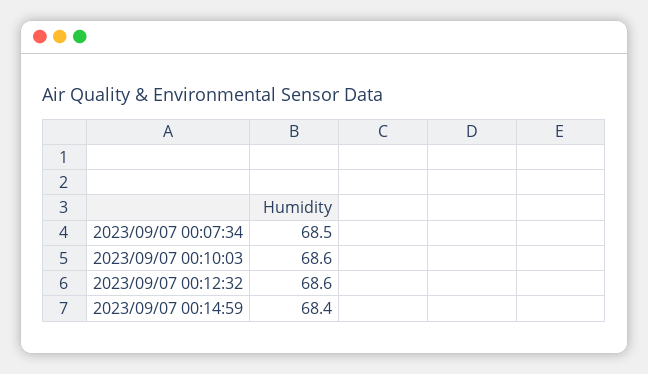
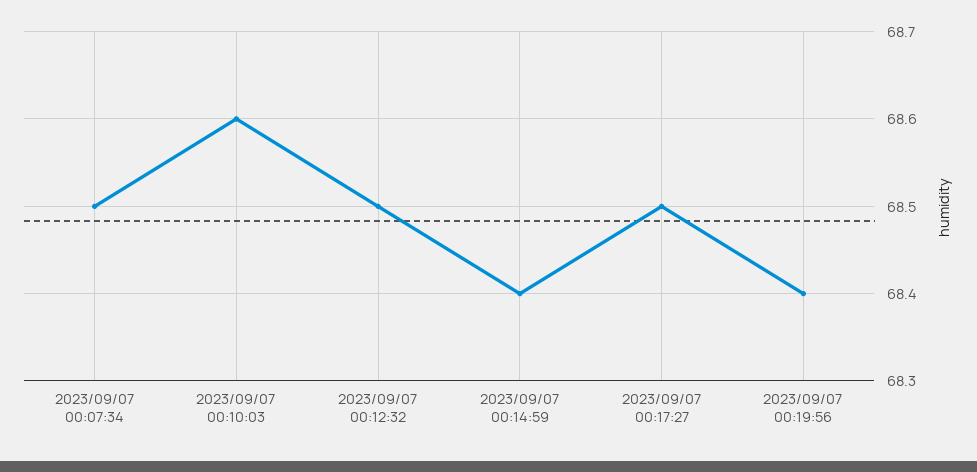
2023/09/07 00:12:32: 68.6 -> 68.5
2023/09/07 00:17:27: none -> 68.5
2023/09/07 00:19:56: none -> 68.4

